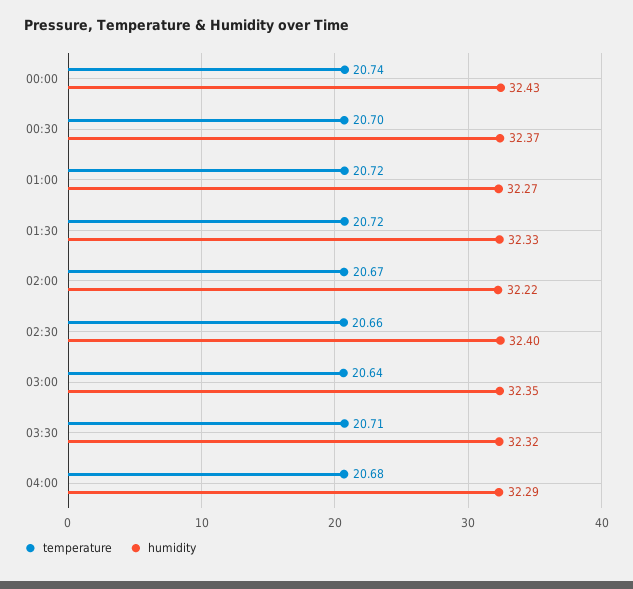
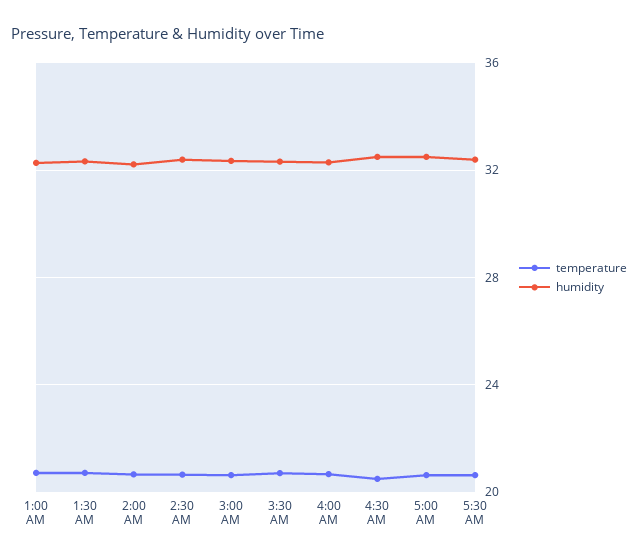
temperature, 00:00: 20.74 -> none
humidity, 00:00: 32.43 -> none
temperature, 00:30: 20.7 -> none
humidity, 00:30: 32.37 -> none
temperature, 4:30 AM: none -> 20.5
humidity, 4:30 AM: none -> 32.5
temperature, 5:00 AM: none -> 20.5
humidity, 5:00 AM: none -> 32.5
temperature, 5:30 AM: none -> 20.5
humidity, 5:30 AM: none -> 32.5

